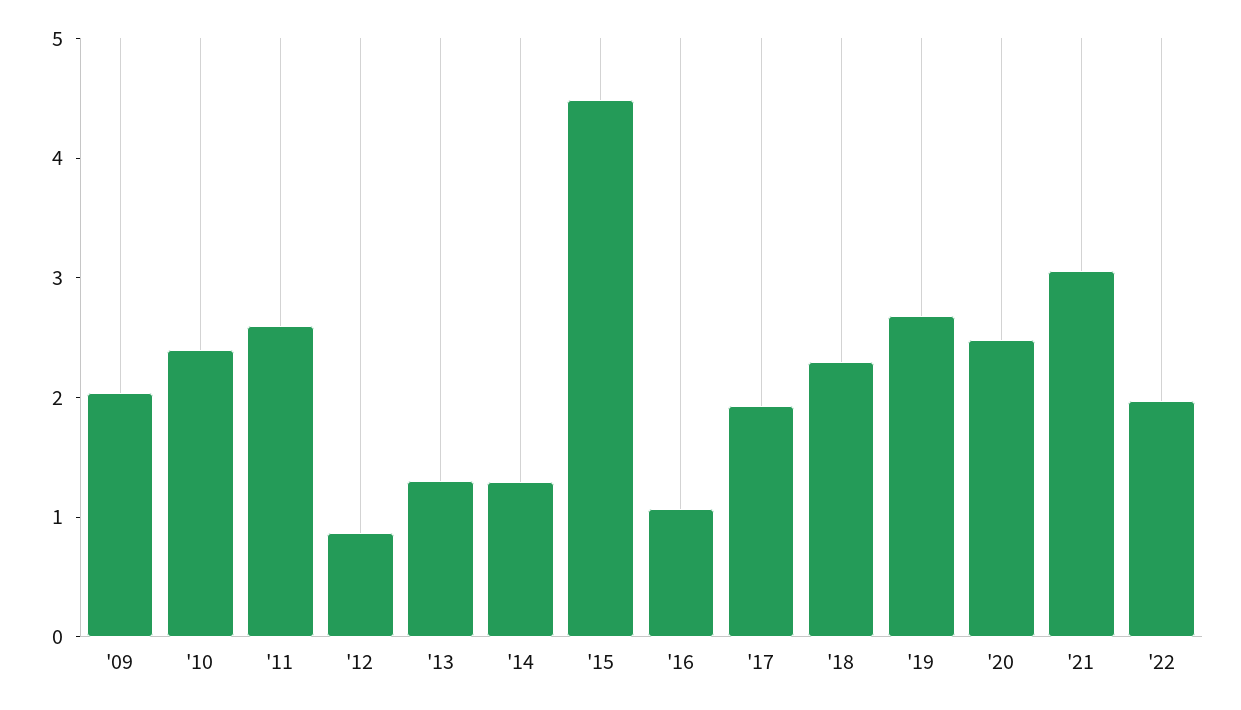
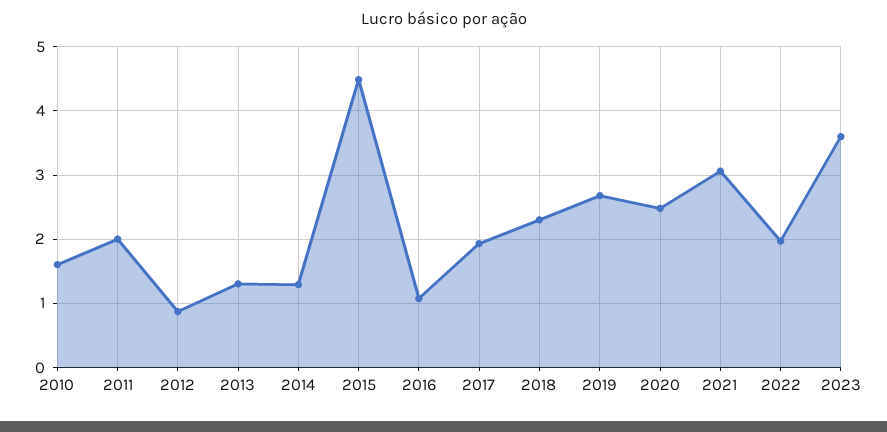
'09: 2 -> none
'10: 2.4 -> 1.6
'11: 2.6 -> 2
2023: none -> 3.6

